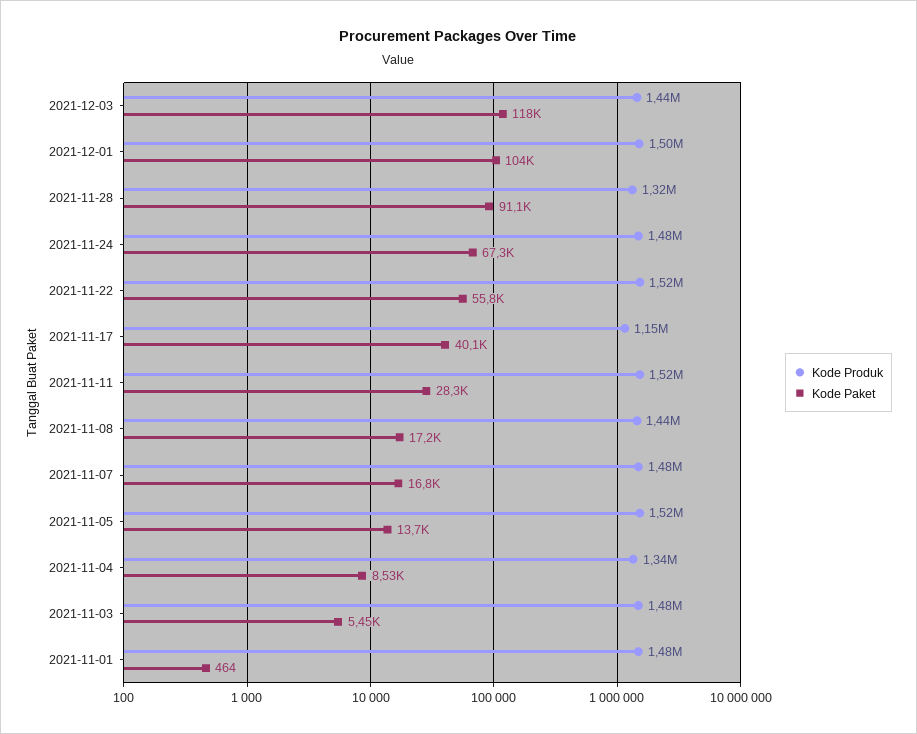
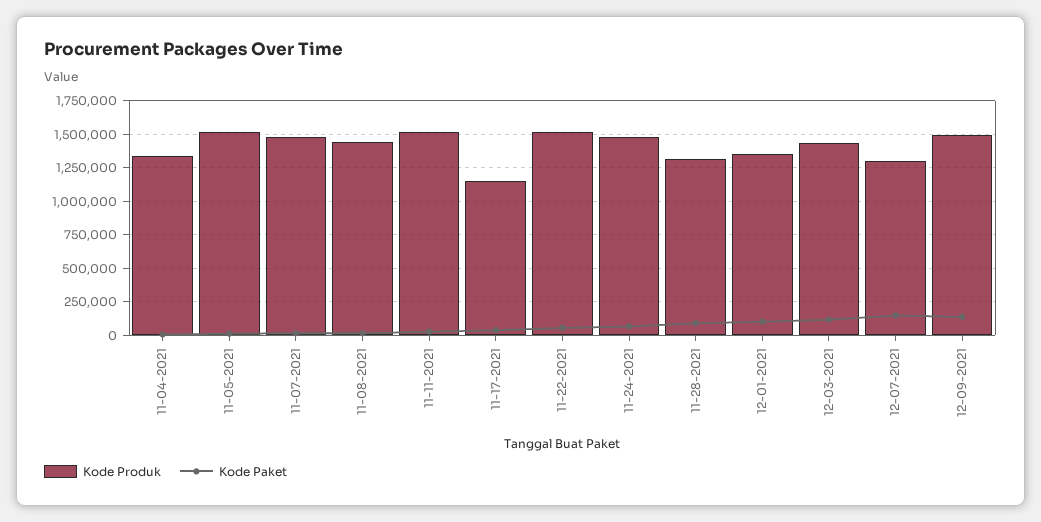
Kode Produk, 2021-12-01: 1500000 -> 1350000
Kode Produk, 2021-11-03: 1480000 -> none
Kode Paket, 2021-11-03: 5450 -> none
Kode Produk, 2021-11-01: 1480000 -> none
Kode Paket, 2021-11-01: 464 -> none
Kode Produk, 12-07-2021: none -> 1300000
Kode Paket, 12-07-2021: none -> 150000
Kode Produk, 12-09-2021: none -> 1500000
Kode Paket, 12-09-2021: none -> 150000

